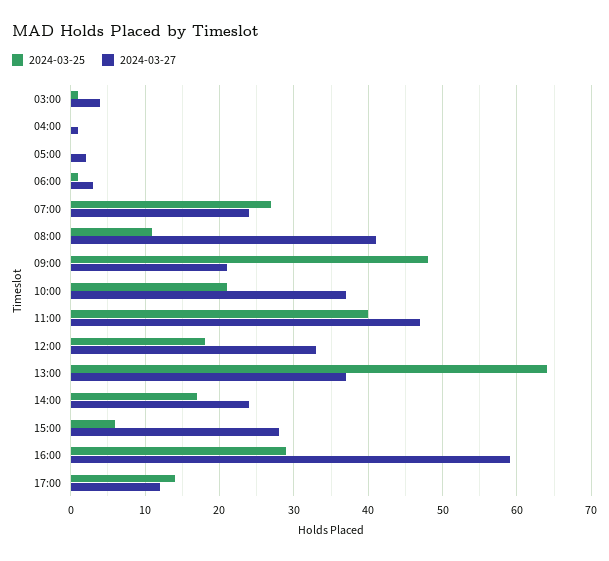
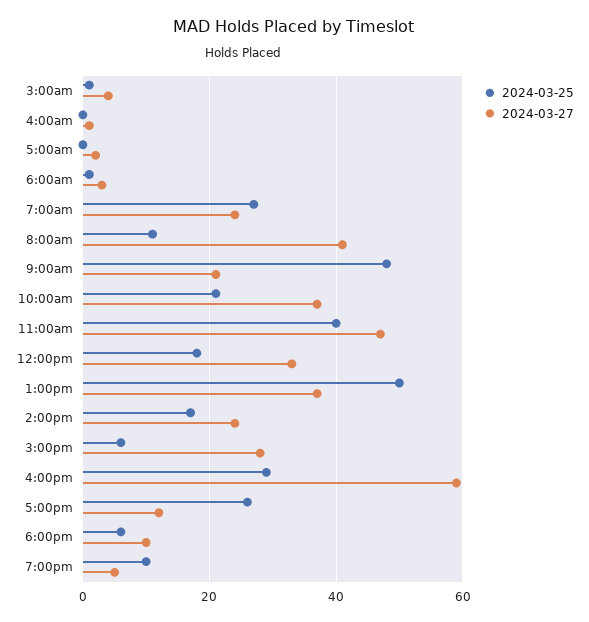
2024-03-25, 13:00: 64 -> 50
2024-03-25, 17:00: 14 -> 25
2024-03-25, 6:00pm: none -> 5
2024-03-27, 6:00pm: none -> 10
2024-03-25, 7:00pm: none -> 10
2024-03-27, 7:00pm: none -> 5

